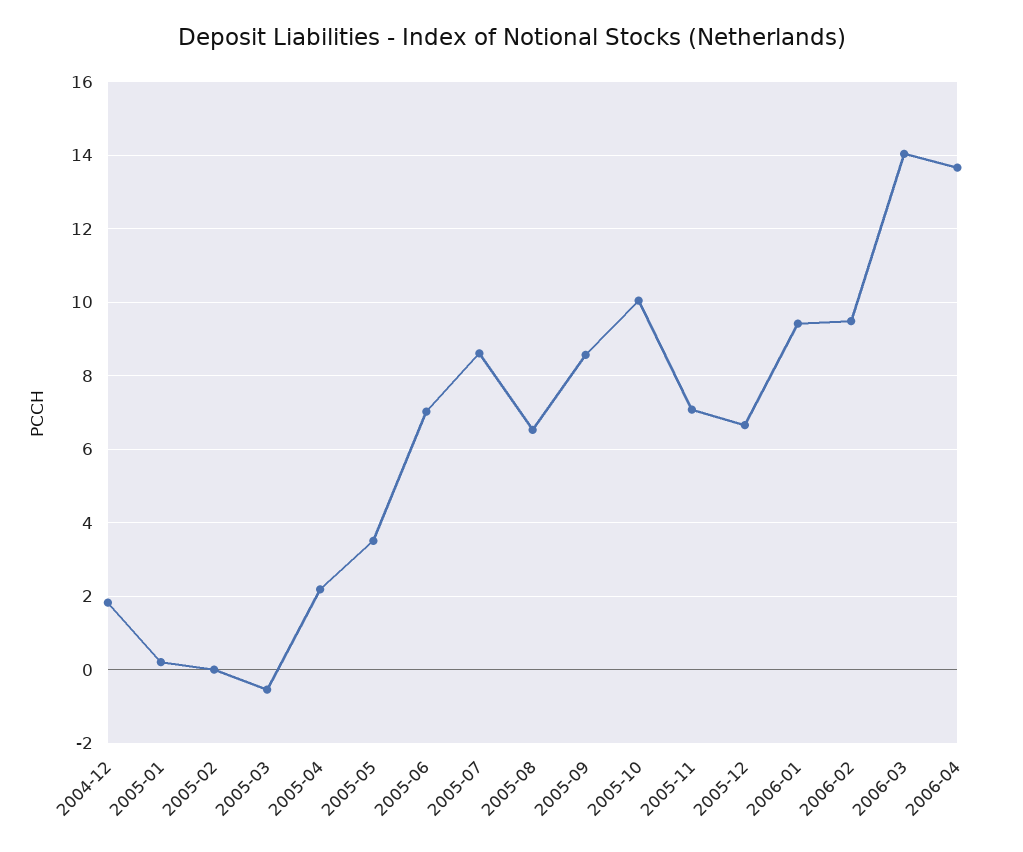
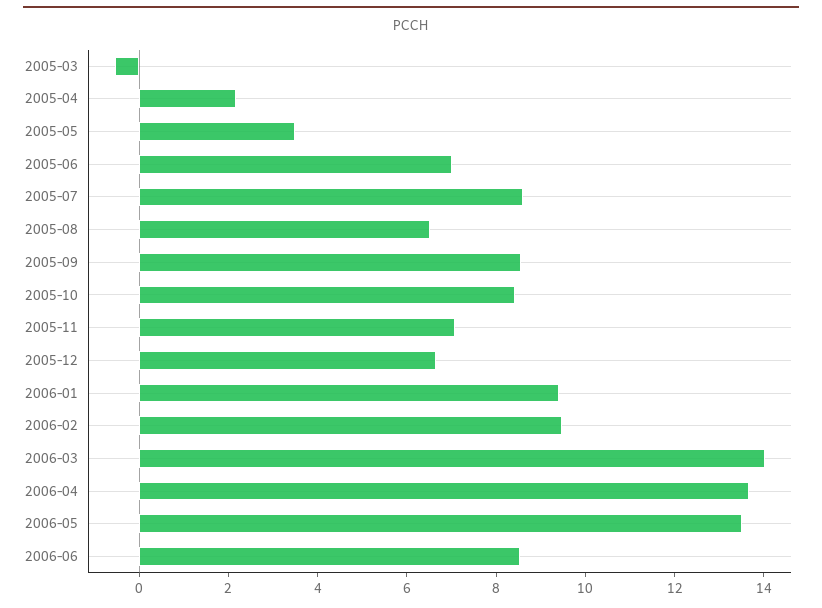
2004-12: 1.8 -> none
2005-01: 0.2 -> none
2005-02: 0 -> none
2005-10: 10 -> 8.5
2006-05: none -> 13.5
2006-06: none -> 8.5

